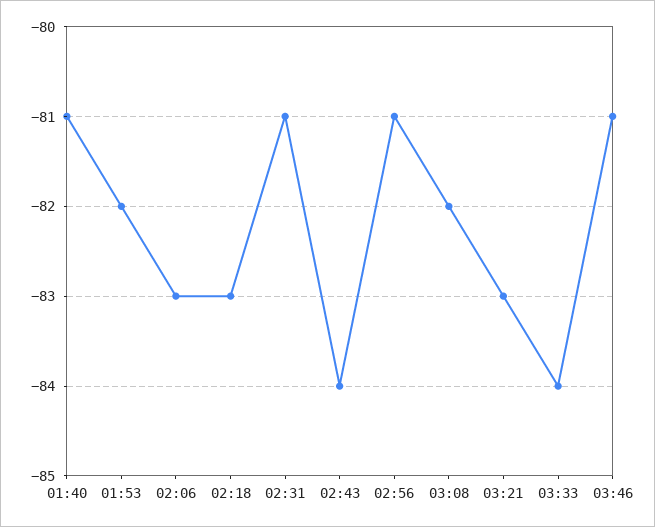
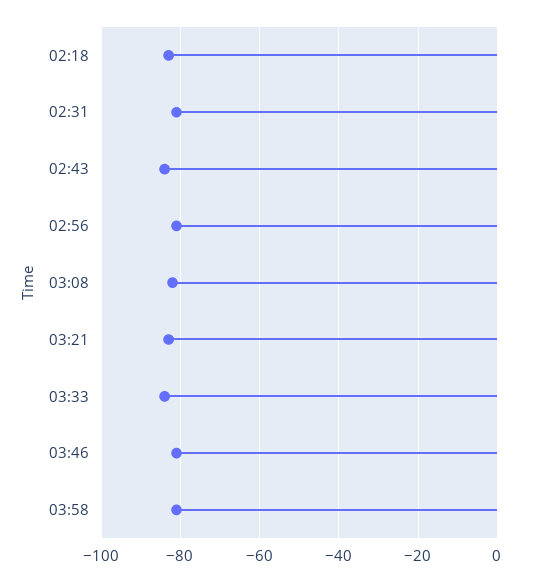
01:40: -81 -> none
01:53: -82 -> none
02:06: -83 -> none
03:58: none -> -80

